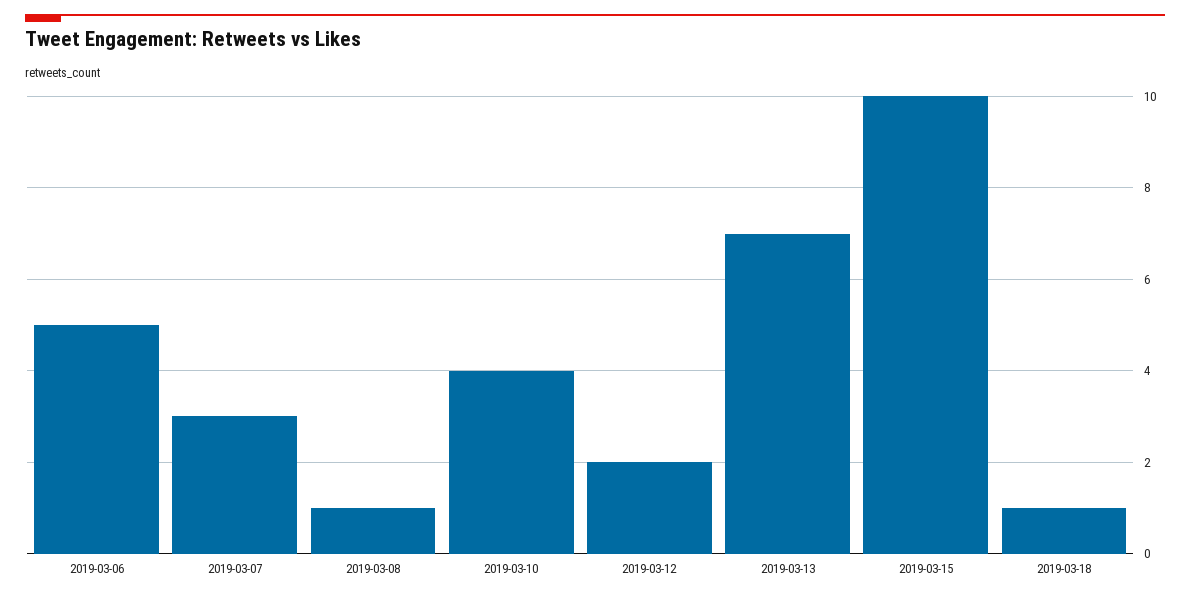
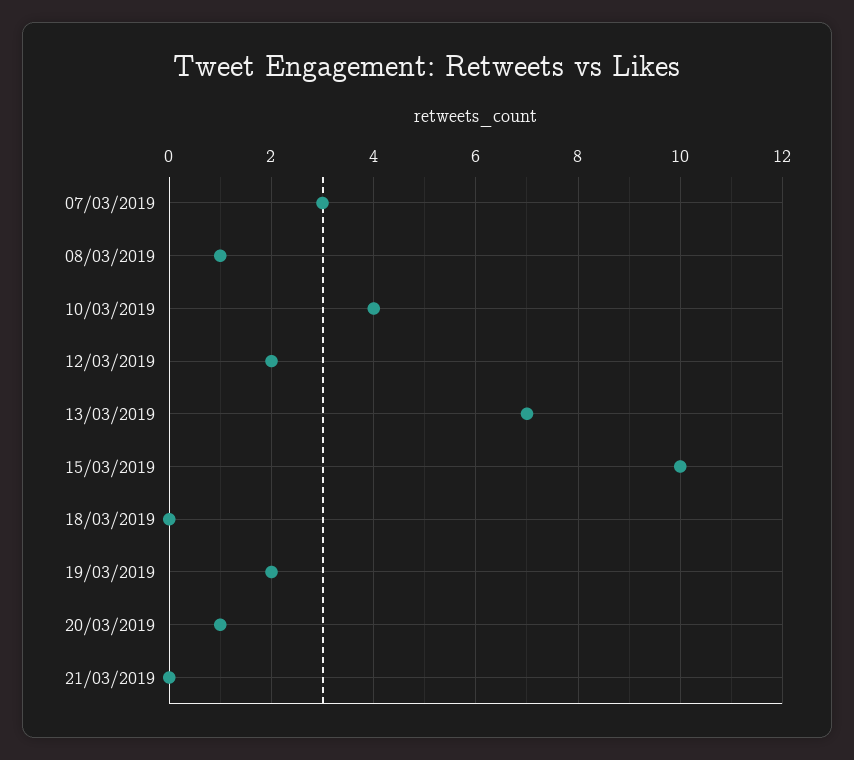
2019-03-06: 5 -> none
2019-03-18: 1 -> 0
19/03/2019: none -> 2
20/03/2019: none -> 1
21/03/2019: none -> 0

